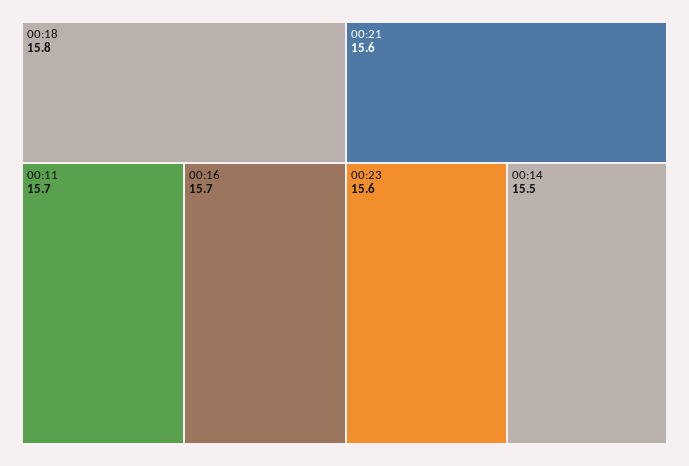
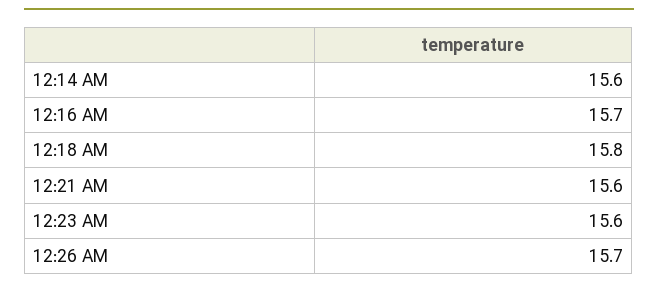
00:11: 15.7 -> none
00:14: 15.5 -> 15.6
12:26 AM: none -> 15.7

